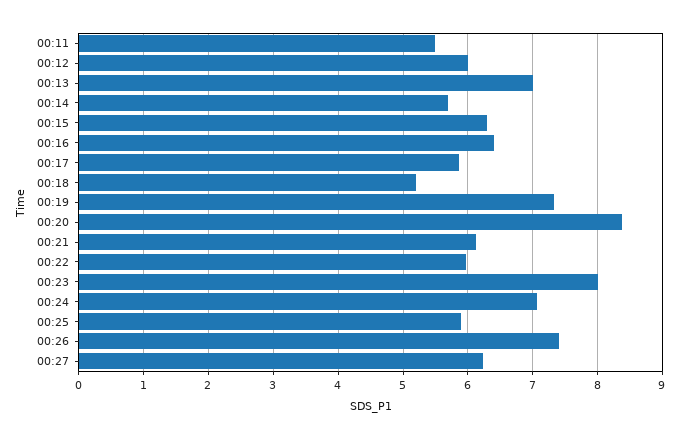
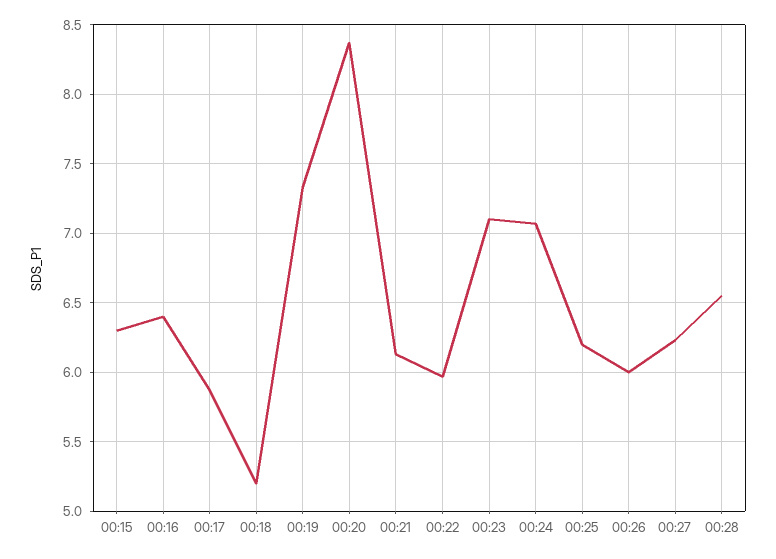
00:11: 5.5 -> none
00:12: 6 -> none
00:13: 7 -> none
00:14: 5.7 -> none
00:23: 8 -> 7.1
00:25: 5.9 -> 6.2
00:26: 7.4 -> 6
00:28: none -> 6.55

